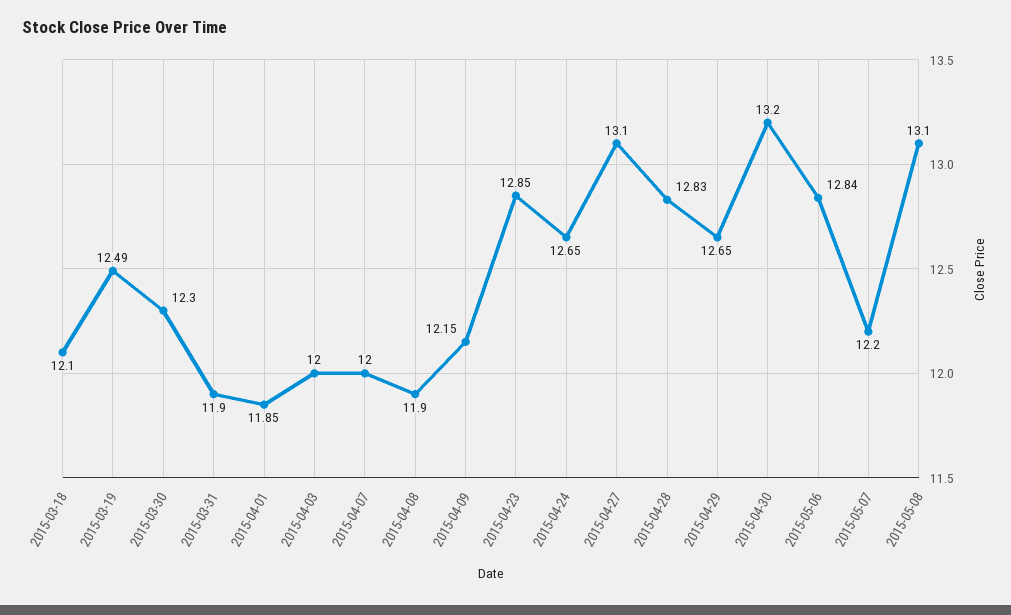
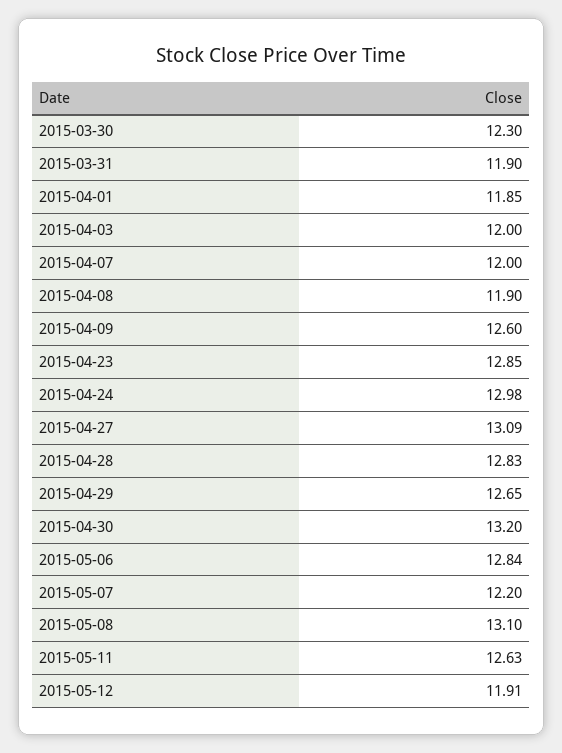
2015-03-18: 12.1 -> none
2015-03-19: 12.49 -> none
2015-04-09: 12.15 -> 12.6
2015-04-24: 12.65 -> 12.98
2015-04-27: 13.1 -> 13.09
2015-05-11: none -> 12.63
2015-05-12: none -> 11.91

